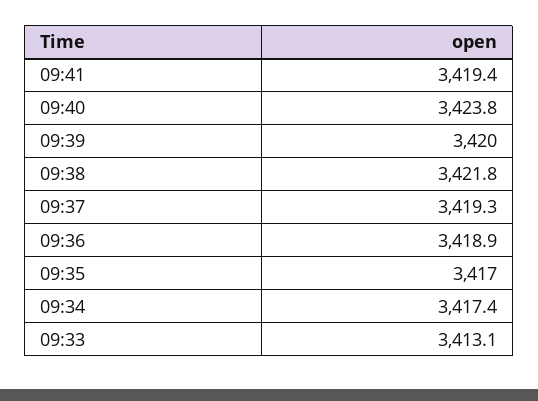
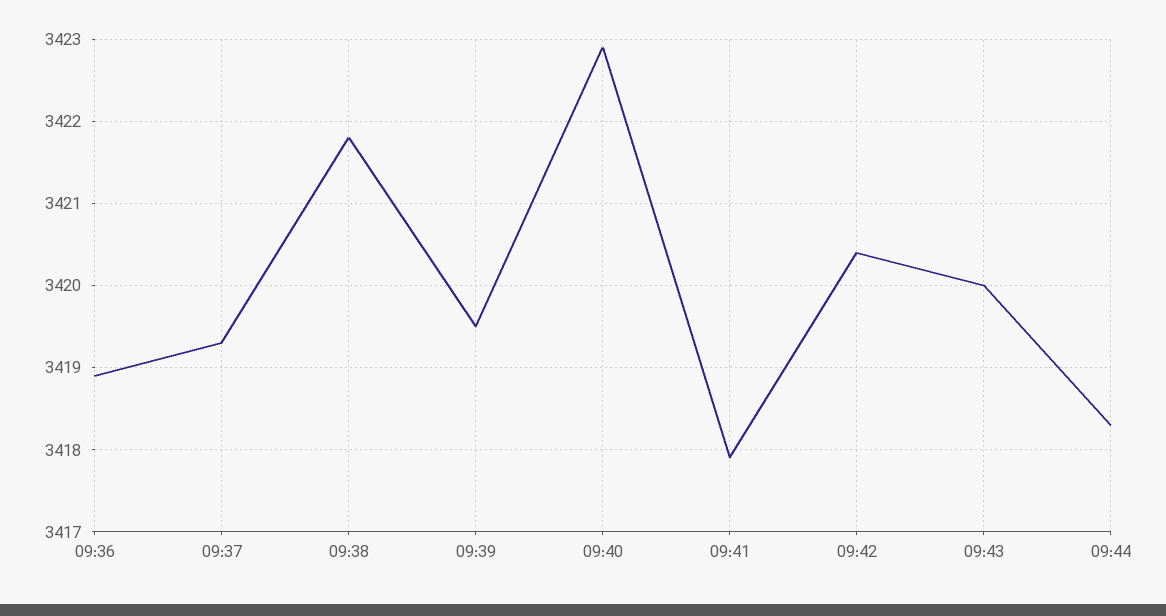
09:41: 3419.4 -> 3417.9
09:40: 3423.8 -> 3422.9
09:39: 3420 -> 3419.5
09:35: 3417 -> none
09:34: 3417.4 -> none
09:33: 3413.1 -> none
09:42: none -> 3420.4
09:43: none -> 3420
09:44: none -> 3418.3

